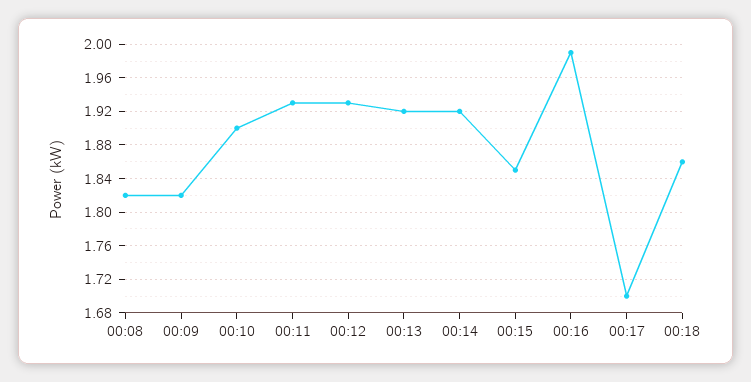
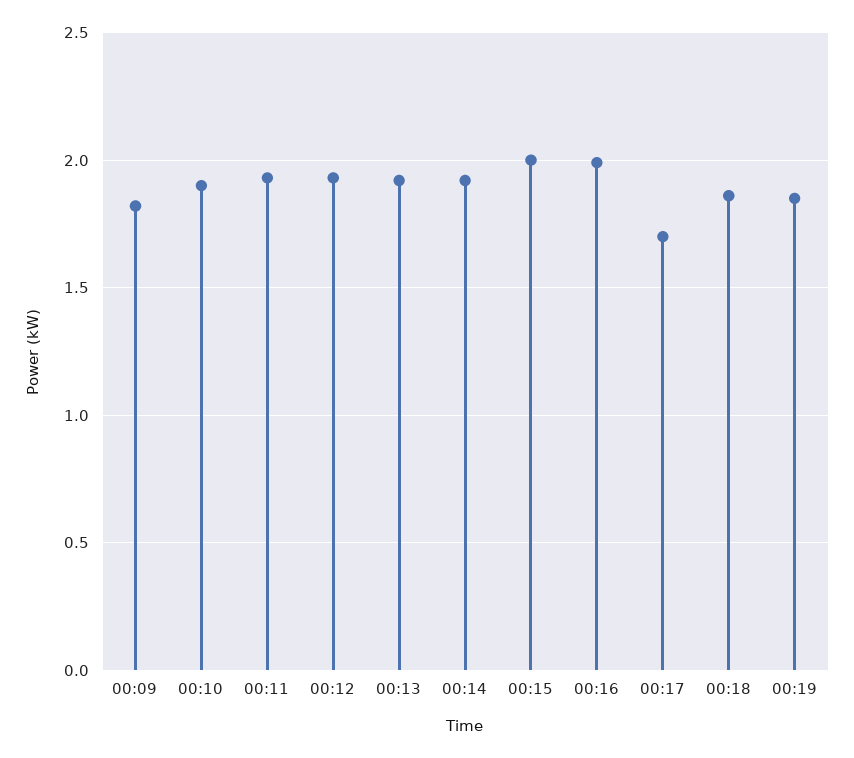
00:08: 1.82 -> none
00:15: 1.85 -> 2
00:19: none -> 1.85

